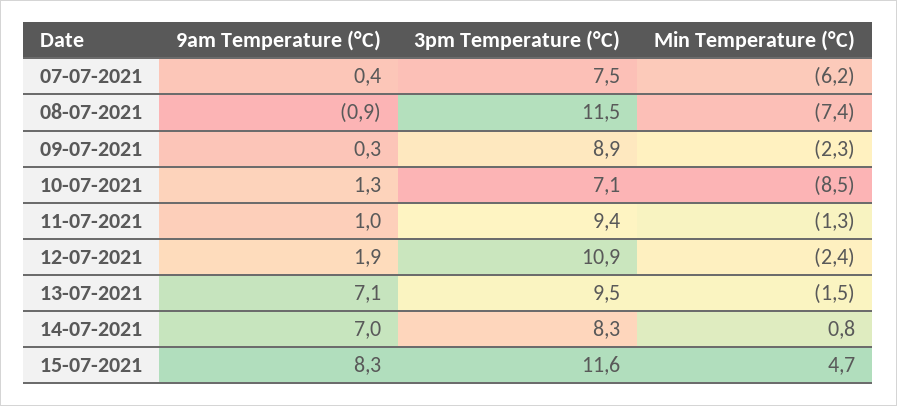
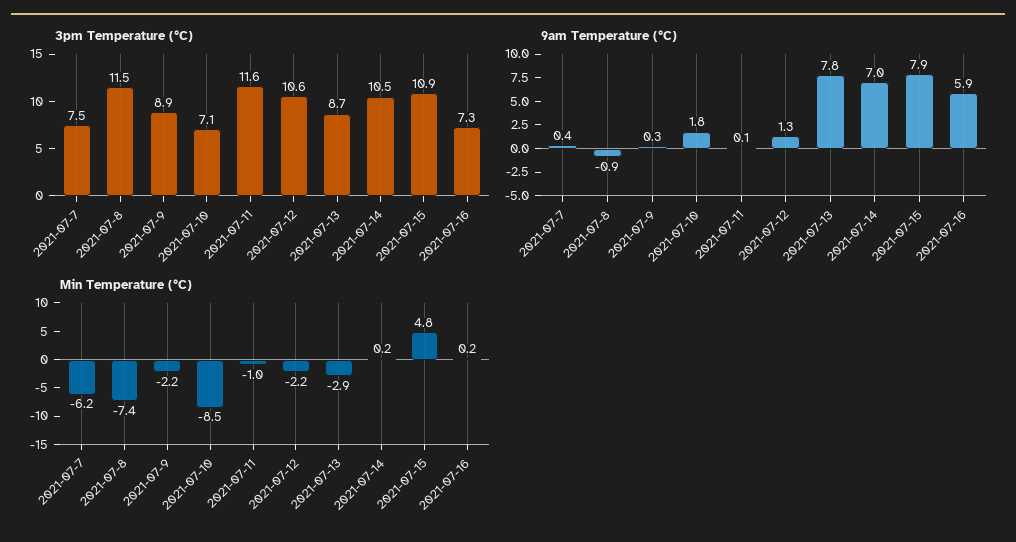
Min Temperature (°C), 09-07-2021: -2.3 -> -2.2
9am Temperature (°C), 10-07-2021: 1.3 -> 1.8
9am Temperature (°C), 11-07-2021: 1 -> 0.1
3pm Temperature (°C), 11-07-2021: 9.4 -> 11.6
Min Temperature (°C), 11-07-2021: -1.3 -> -1
9am Temperature (°C), 12-07-2021: 1.9 -> 1.3
3pm Temperature (°C), 12-07-2021: 10.9 -> 10.6
Min Temperature (°C), 12-07-2021: -2.4 -> -2.2
9am Temperature (°C), 13-07-2021: 7.1 -> 7.8
3pm Temperature (°C), 13-07-2021: 9.5 -> 8.7
Min Temperature (°C), 13-07-2021: -1.5 -> -2.9
3pm Temperature (°C), 14-07-2021: 8.3 -> 10.5
Min Temperature (°C), 14-07-2021: 0.8 -> 0.2
9am Temperature (°C), 15-07-2021: 8.3 -> 7.9
3pm Temperature (°C), 15-07-2021: 11.6 -> 10.9
Min Temperature (°C), 15-07-2021: 4.7 -> 4.8
3pm Temperature (°C), 2021-07-16: none -> 7.3
9am Temperature (°C), 2021-07-16: none -> 5.9
Min Temperature (°C), 2021-07-16: none -> 0.2

